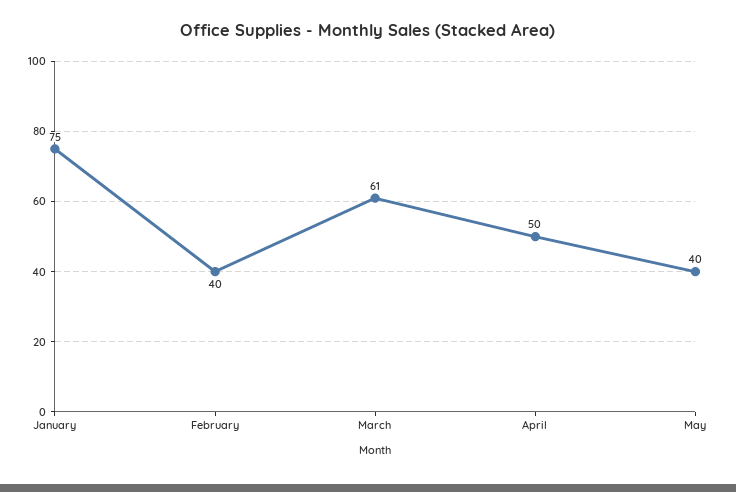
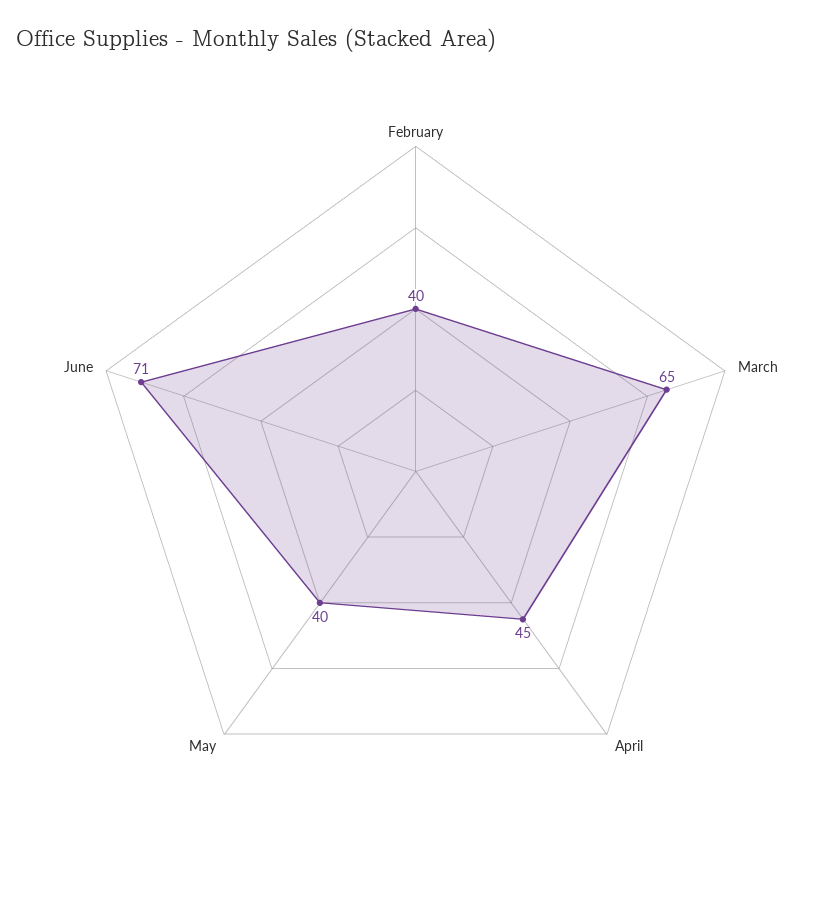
January: 75 -> none
March: 61 -> 65
April: 50 -> 45
June: none -> 71

